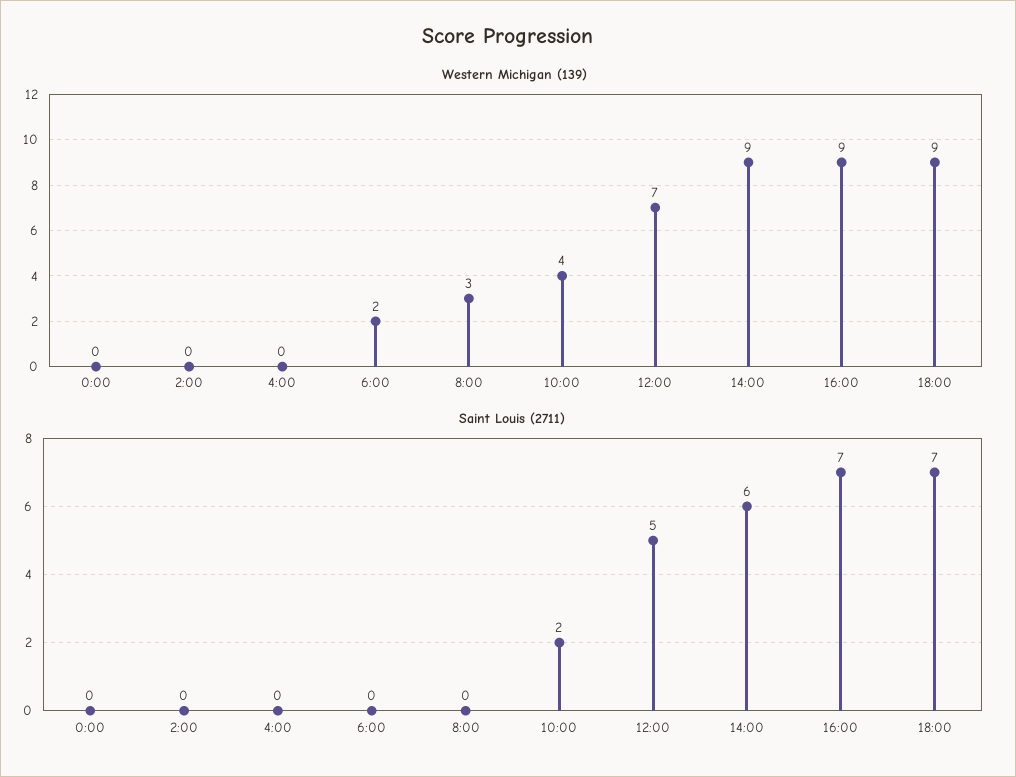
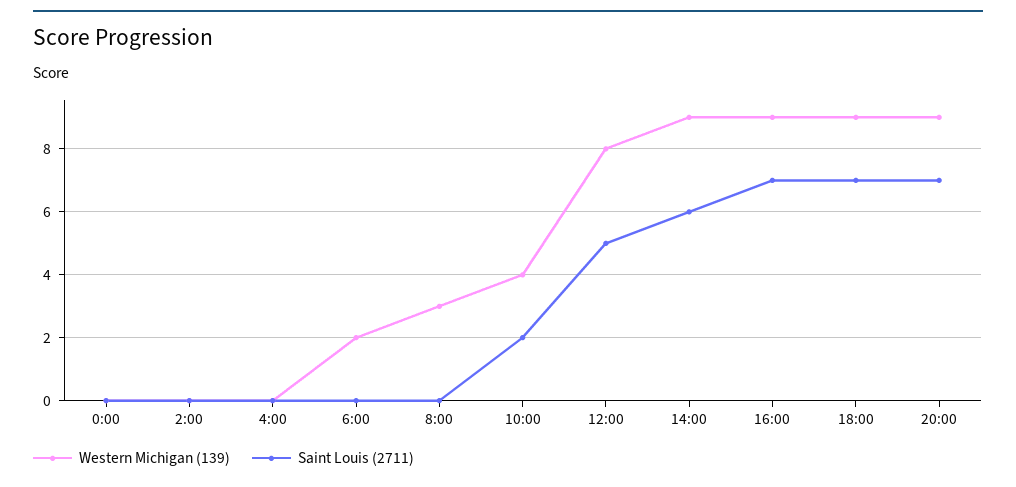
Western Michigan (139), 12:00: 7 -> 8
Western Michigan (139), 20:00: none -> 9
Saint Louis (2711), 20:00: none -> 7

